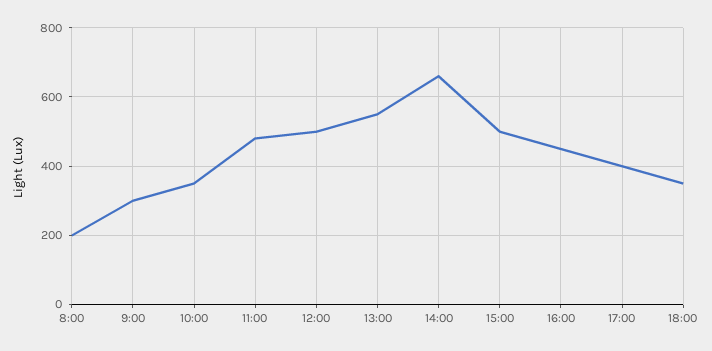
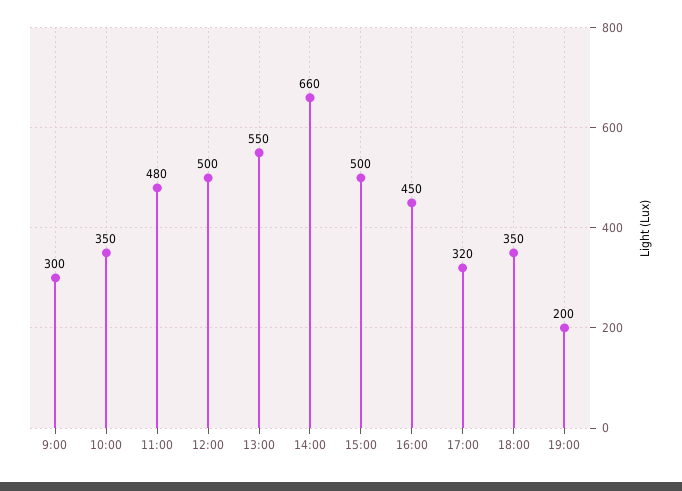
8:00: 200 -> none
17:00: 400 -> 320
19:00: none -> 200

